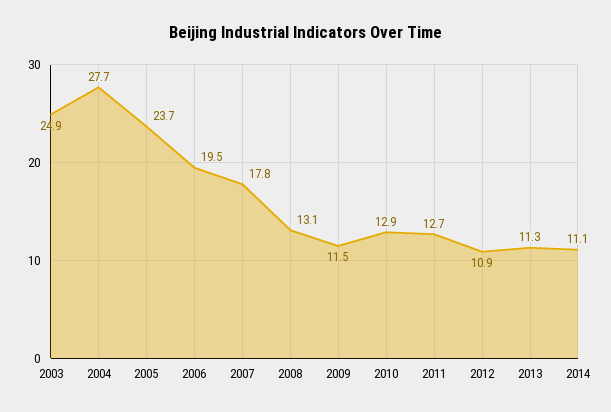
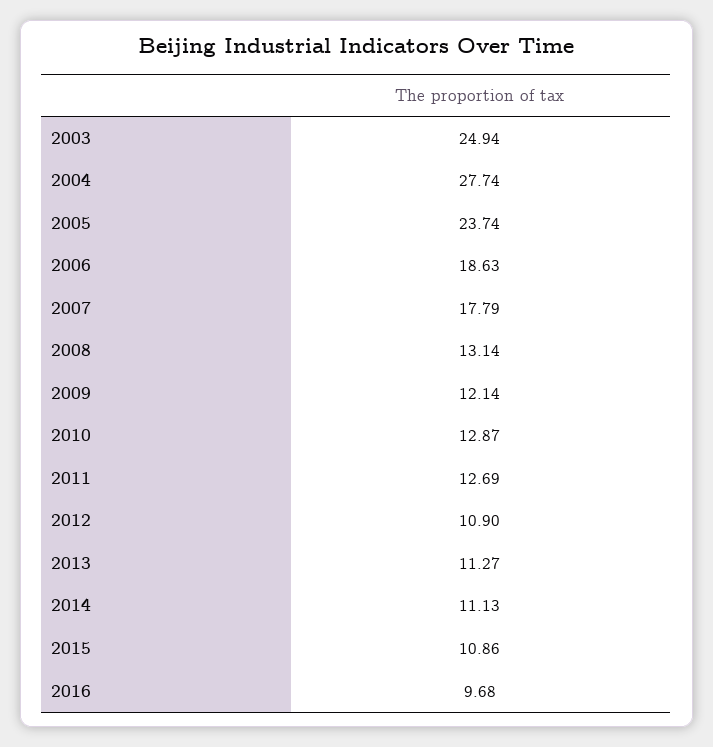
2006: 19.5 -> 18.63
2009: 11.5 -> 12.14
2015: none -> 10.86
2016: none -> 9.68

